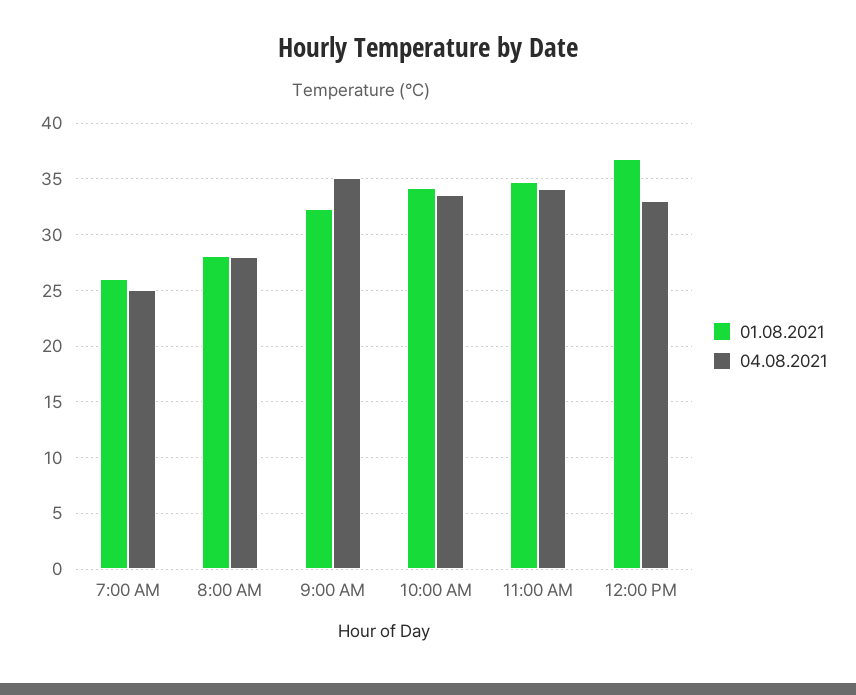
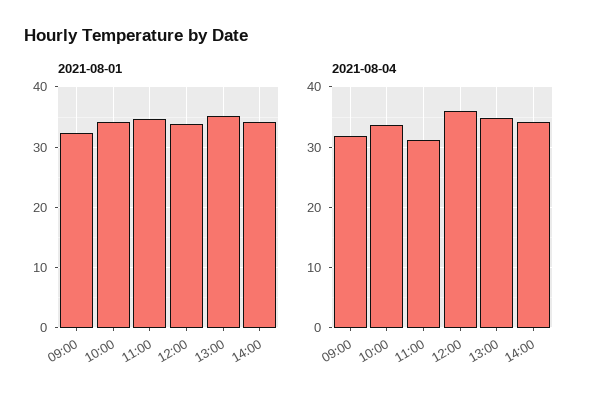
01.08.2021, 7:00 AM: 26 -> none
04.08.2021, 7:00 AM: 25 -> none
01.08.2021, 8:00 AM: 28 -> none
04.08.2021, 8:00 AM: 28 -> none
04.08.2021, 9:00 AM: 35 -> 32
04.08.2021, 11:00 AM: 34 -> 31
01.08.2021, 12:00 PM: 37 -> 34
04.08.2021, 12:00 PM: 33 -> 36
01.08.2021, 13:00: none -> 35
01.08.2021, 14:00: none -> 34
04.08.2021, 13:00: none -> 35
04.08.2021, 14:00: none -> 34

